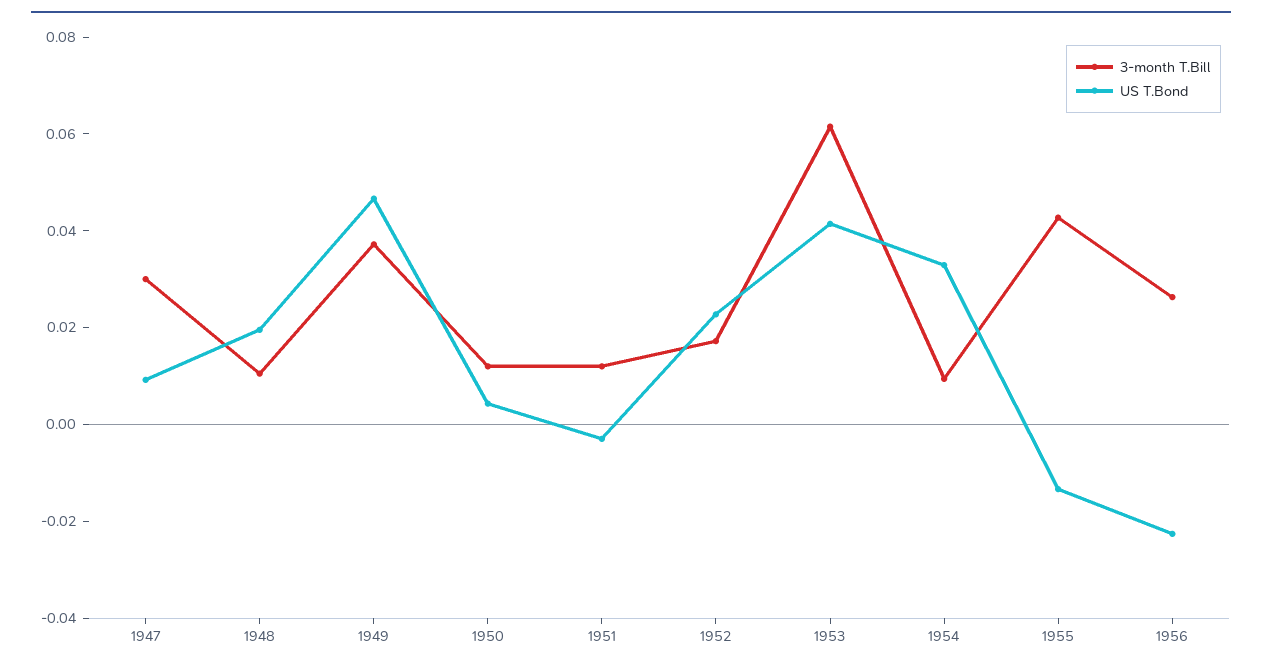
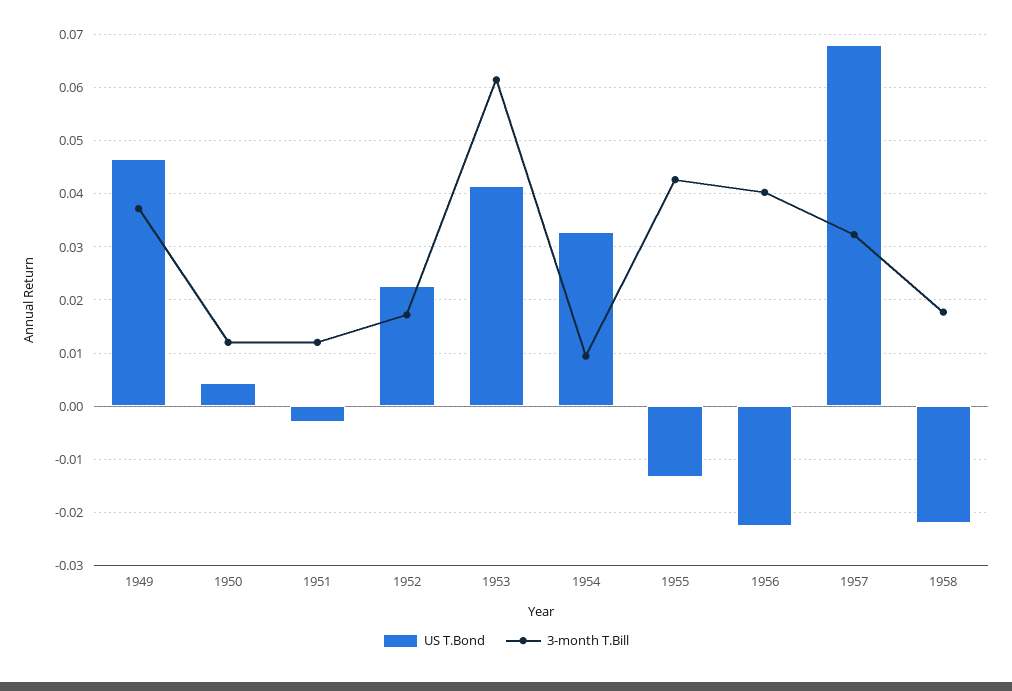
3-month T.Bill, 1947: 0.03 -> none
US T.Bond, 1947: 0.01 -> none
3-month T.Bill, 1948: 0.01 -> none
US T.Bond, 1948: 0.02 -> none
3-month T.Bill, 1956: 0.025 -> 0.04
US T.Bond, 1957: none -> 0.068
3-month T.Bill, 1957: none -> 0.032
US T.Bond, 1958: none -> -0.022
3-month T.Bill, 1958: none -> 0.018

